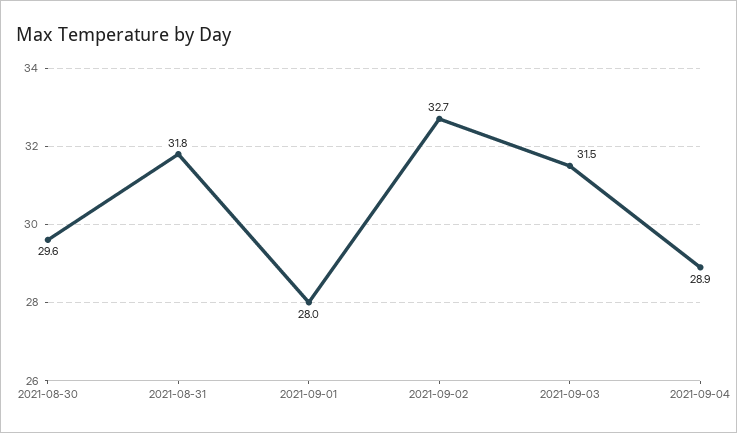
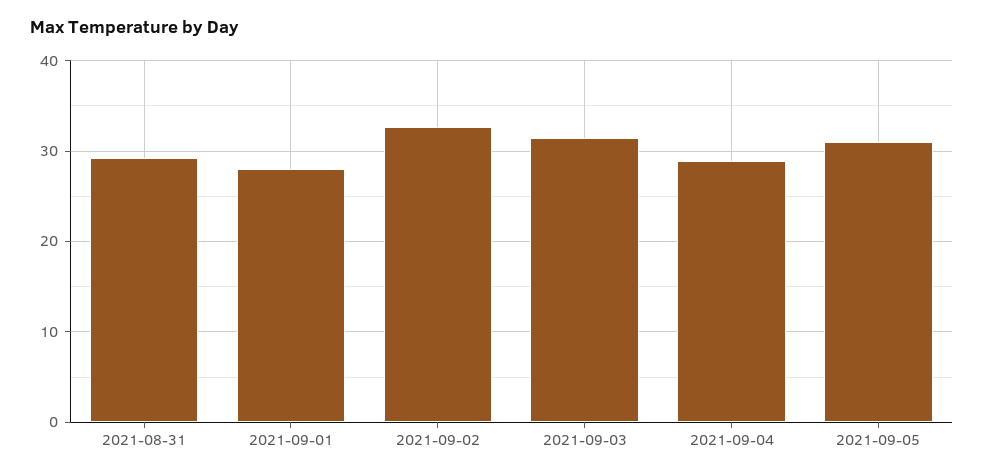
2021-08-30: 29.6 -> none
2021-08-31: 31.8 -> 29
2021-09-05: none -> 31

